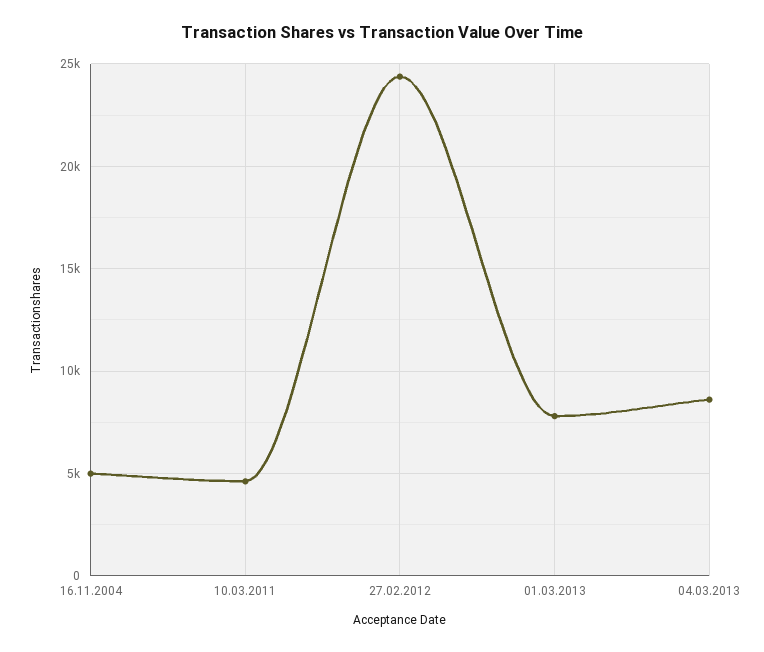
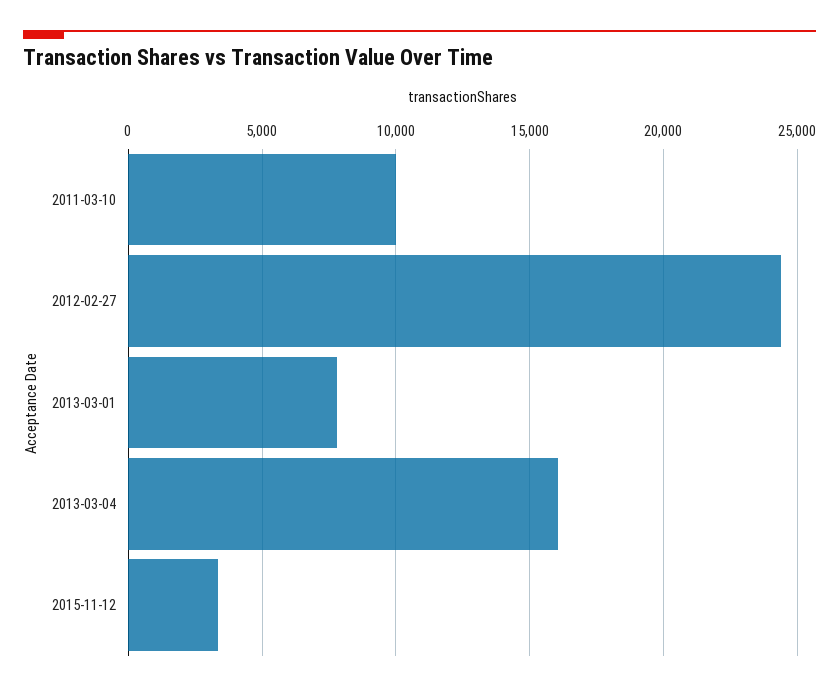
16.11.2004: 5000 -> none
10.03.2011: 4500 -> 10000
04.03.2013: 8500 -> 16000
2015-11-12: none -> 3500

